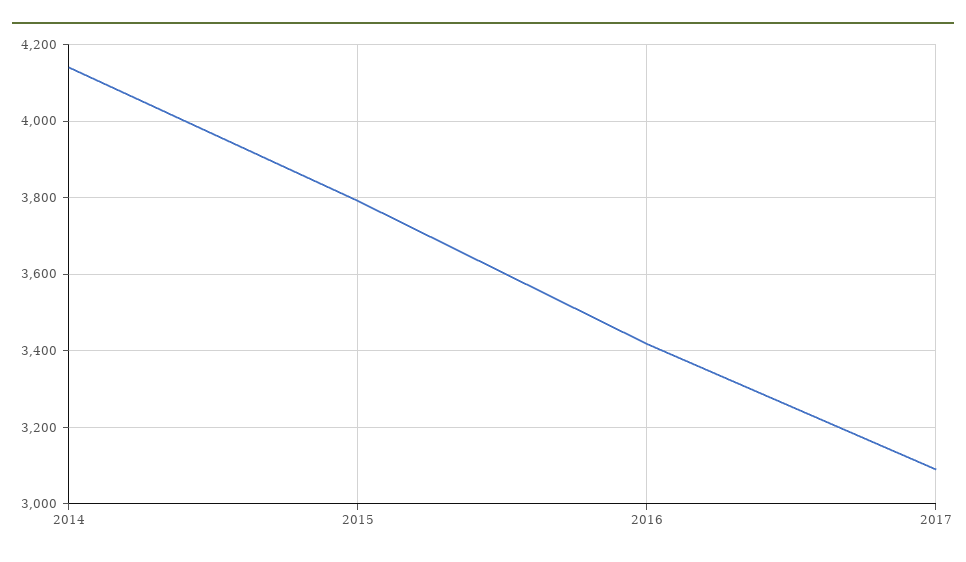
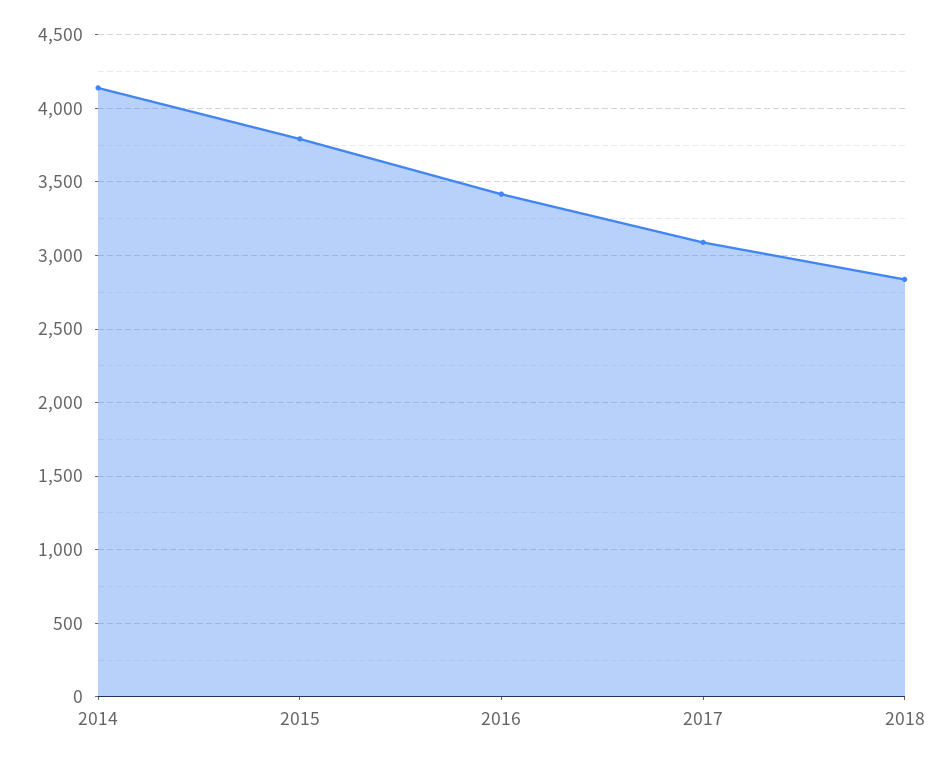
2018: none -> 2850

